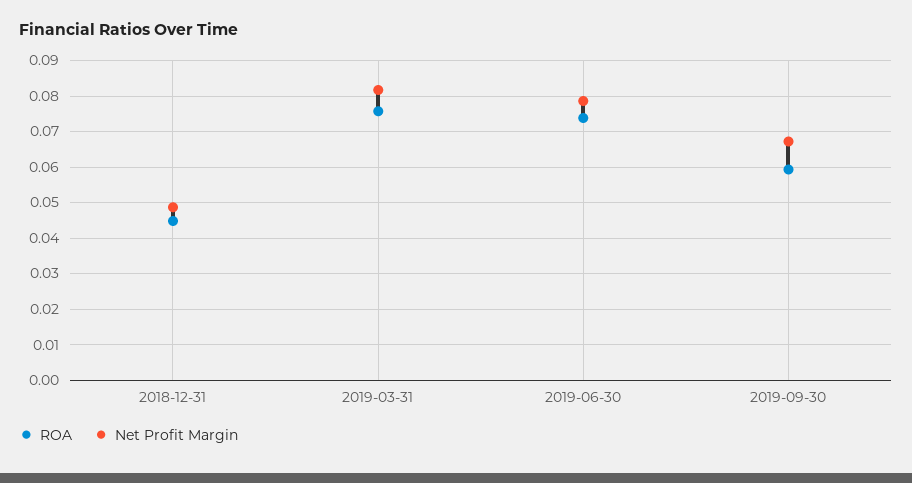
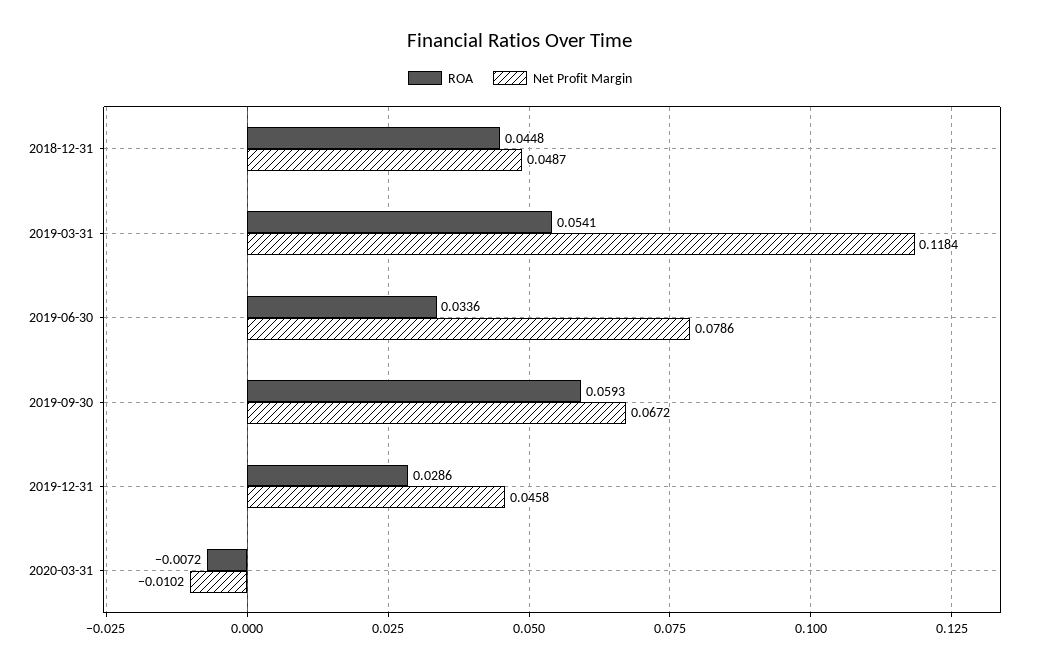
ROA, 2019-03-31: 0.076 -> 0.0541
Net Profit Margin, 2019-03-31: 0.082 -> 0.1184
ROA, 2019-06-30: 0.074 -> 0.0336
ROA, 2019-12-31: none -> 0.0286
Net Profit Margin, 2019-12-31: none -> 0.0458
ROA, 2020-03-31: none -> -0.0072
Net Profit Margin, 2020-03-31: none -> -0.0102

